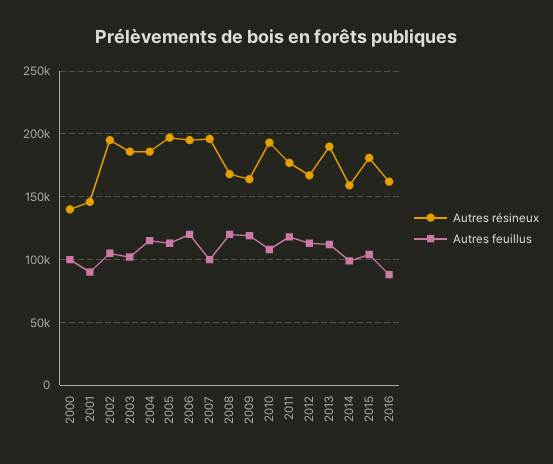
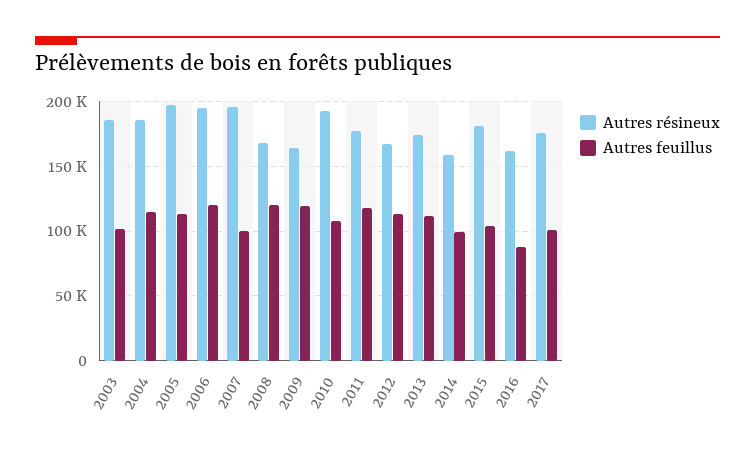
Autres résineux, 2000: 140000 -> none
Autres feuillus, 2000: 100000 -> none
Autres résineux, 2001: 145000 -> none
Autres feuillus, 2001: 90000 -> none
Autres résineux, 2002: 195000 -> none
Autres feuillus, 2002: 105000 -> none
Autres résineux, 2013: 190000 -> 175000
Autres résineux, 2017: none -> 175000
Autres feuillus, 2017: none -> 100000

